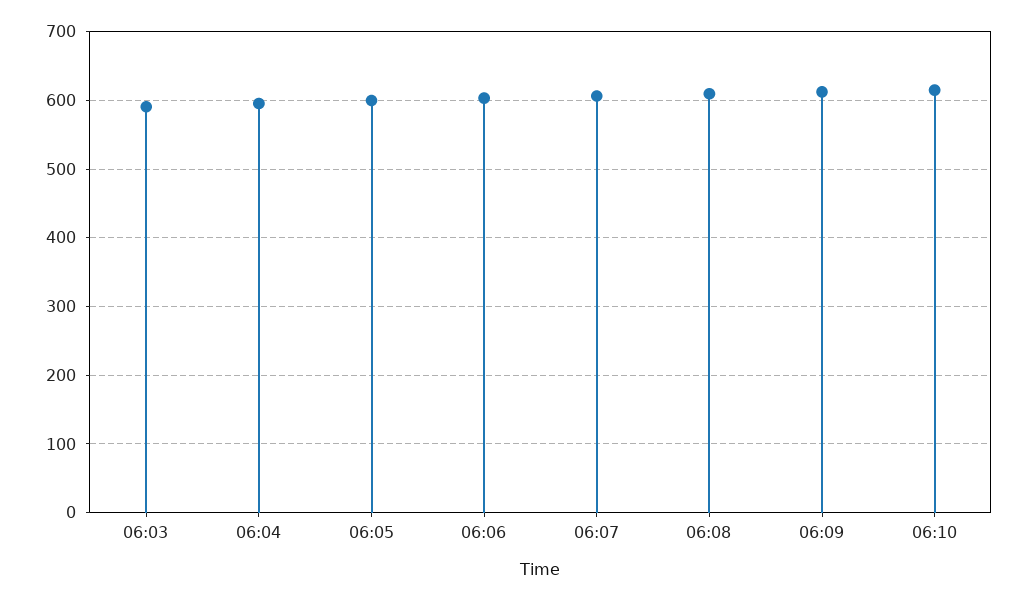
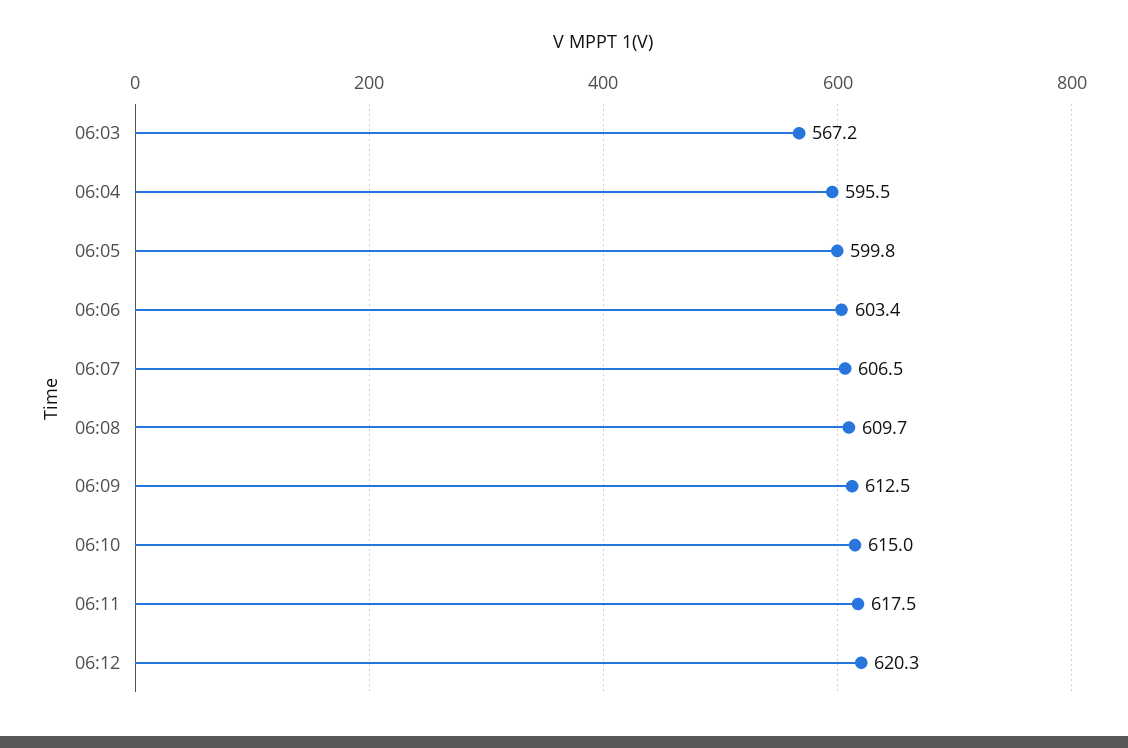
06:03: 590 -> 567.2
06:11: none -> 617.5
06:12: none -> 620.3

